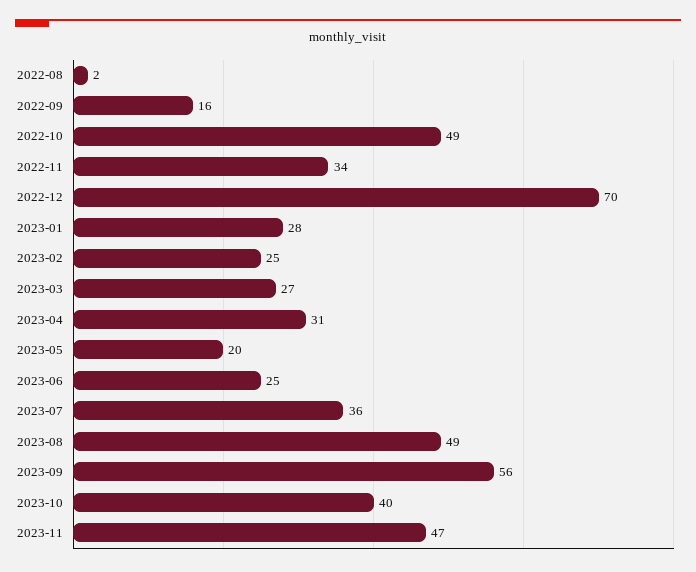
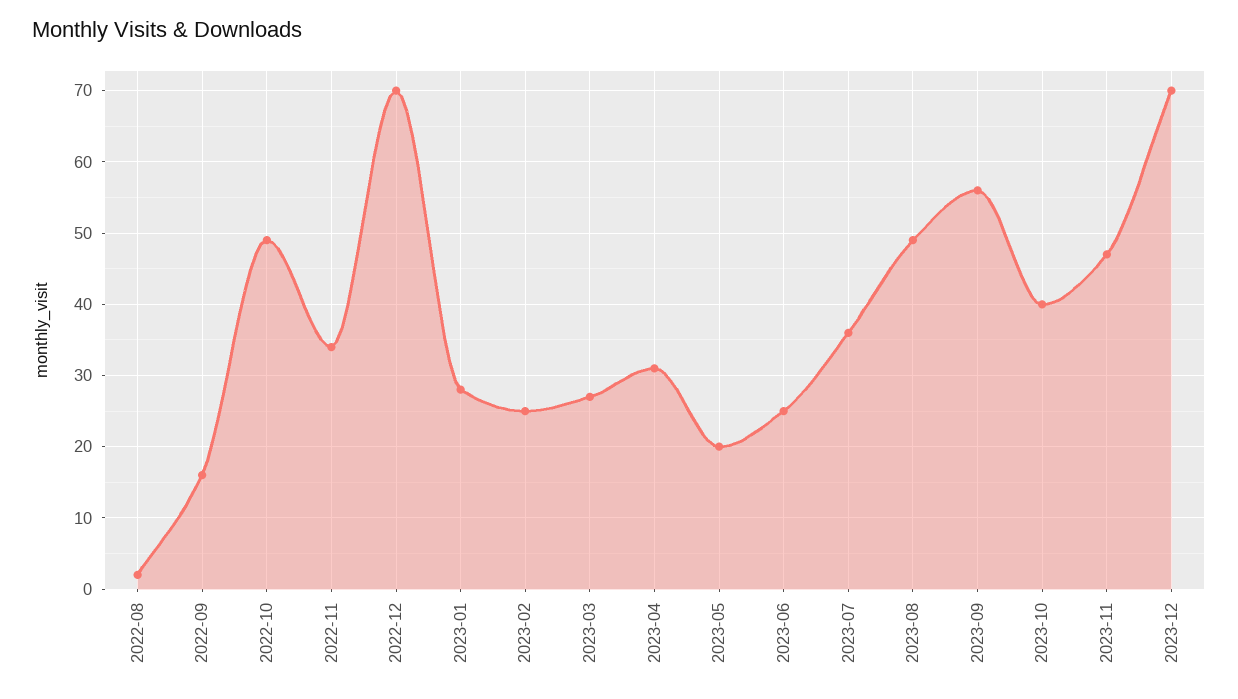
2023-12: none -> 70

